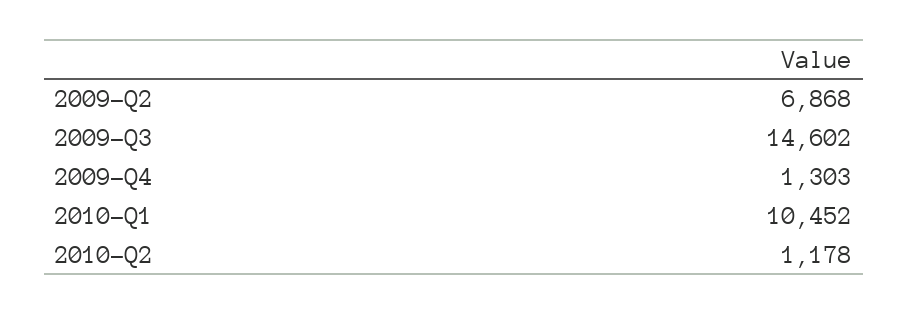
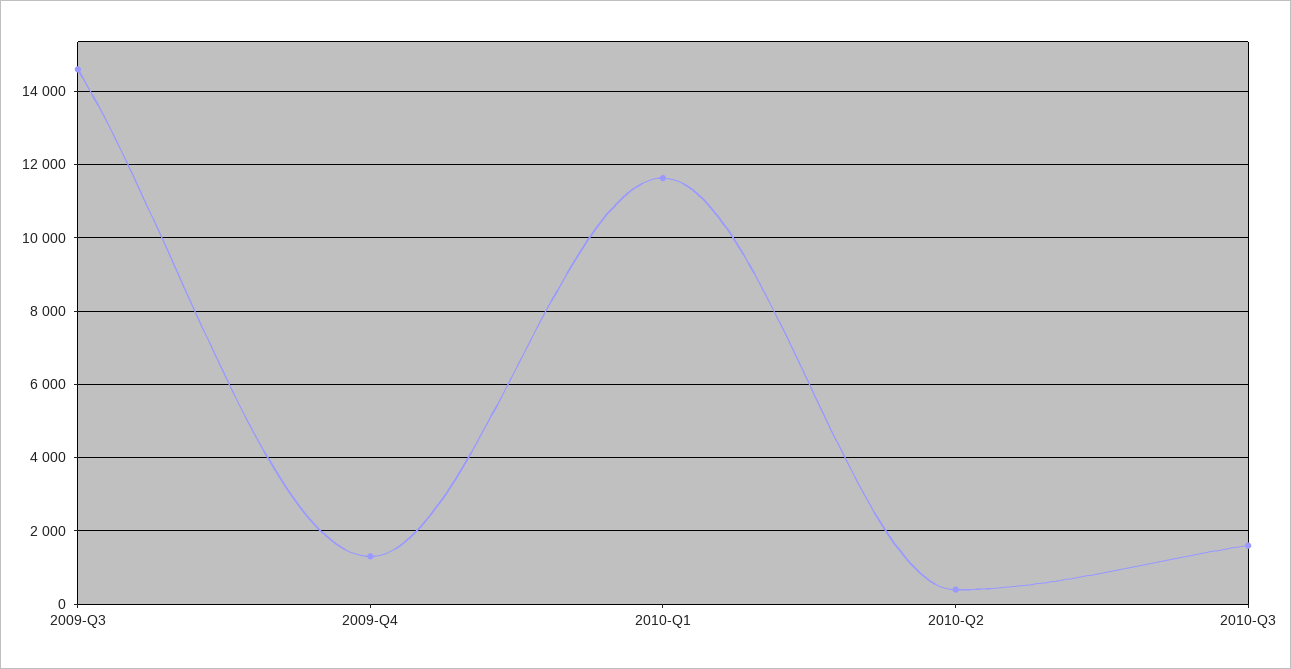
2009-Q2: 6868 -> none
2010-Q1: 10452 -> 11600
2010-Q2: 1178 -> 400
2010-Q3: none -> 1600

